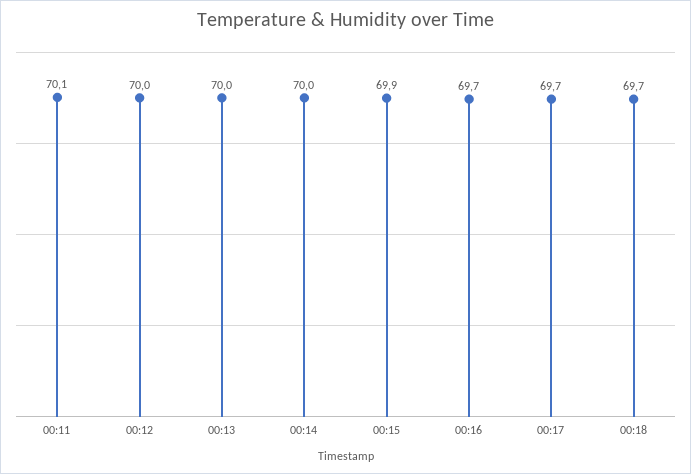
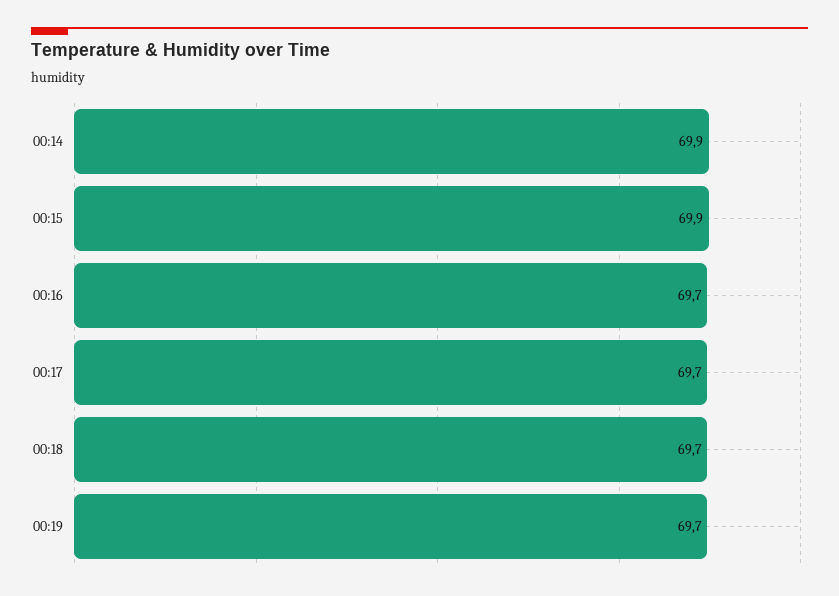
00:11: 70.1 -> none
00:12: 70 -> none
00:13: 70 -> none
00:14: 70 -> 69.9
00:19: none -> 69.7

